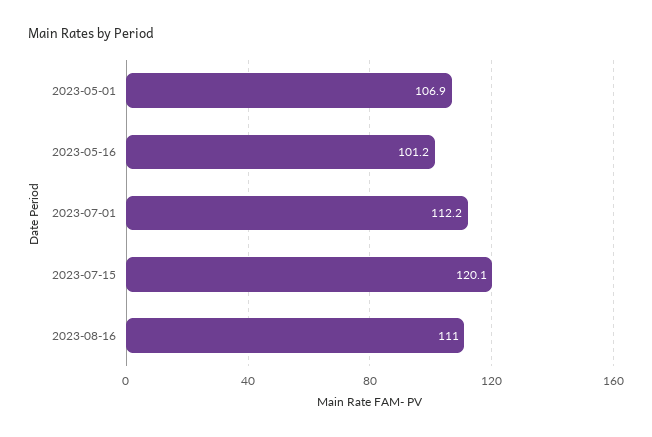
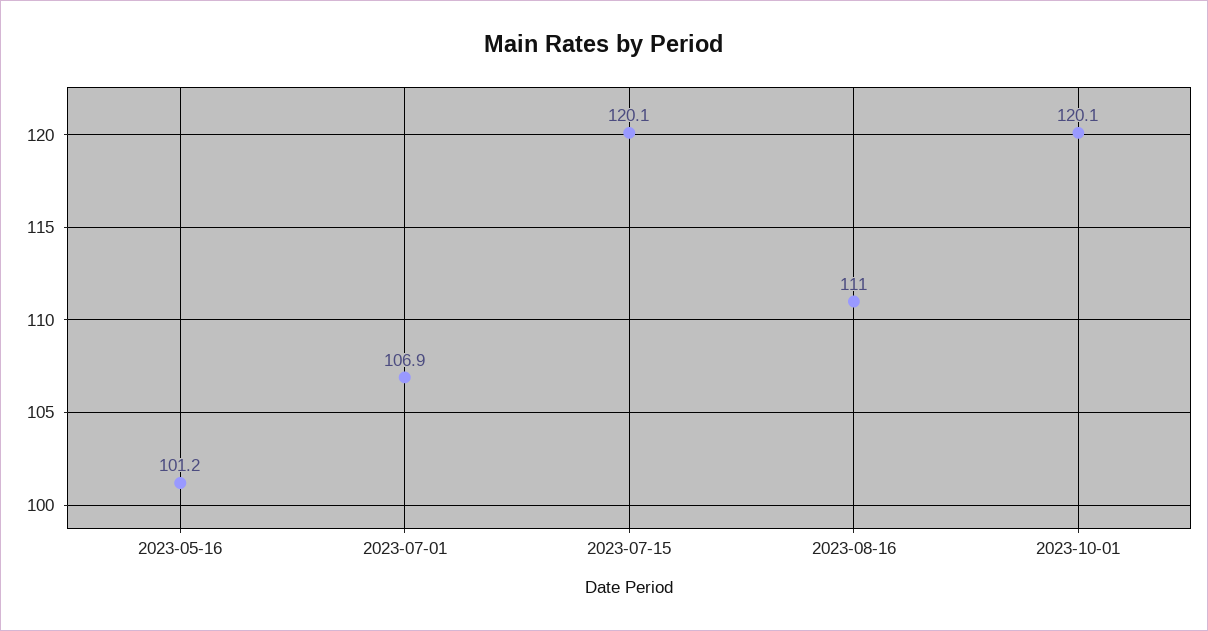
2023-05-01: 106.9 -> none
2023-07-01: 112.2 -> 106.9
2023-10-01: none -> 120.1

